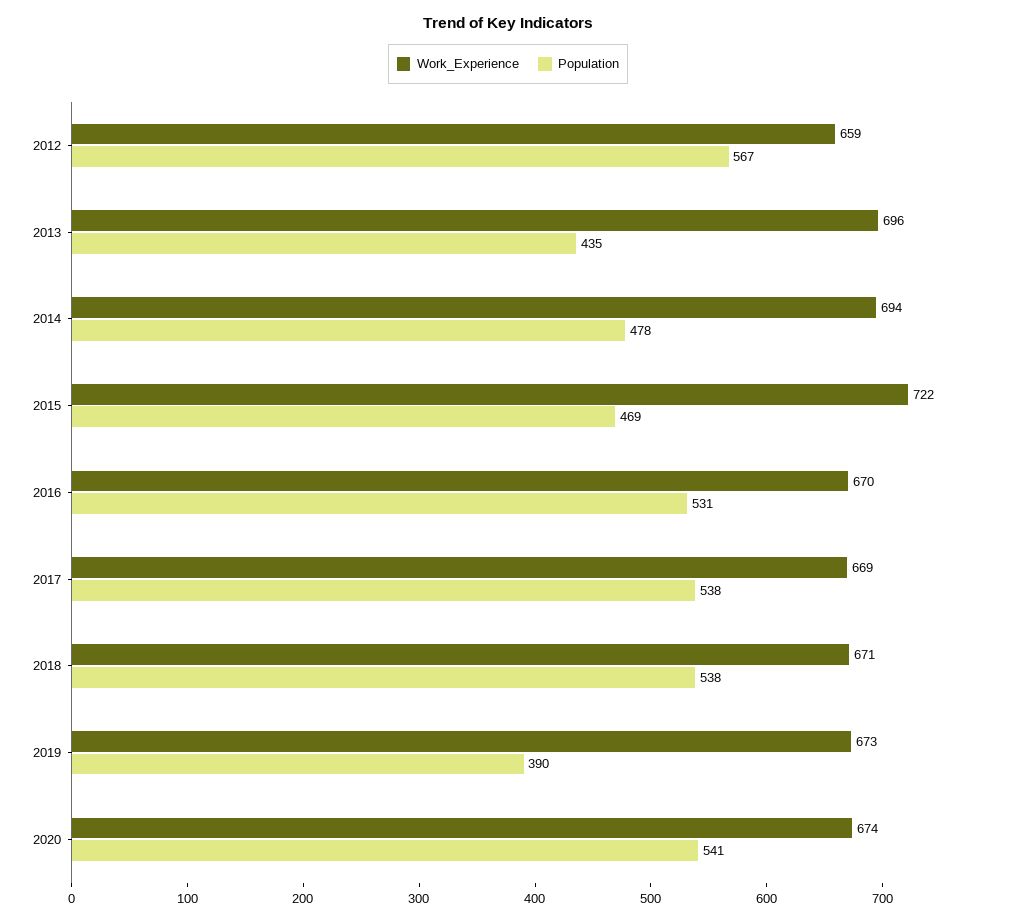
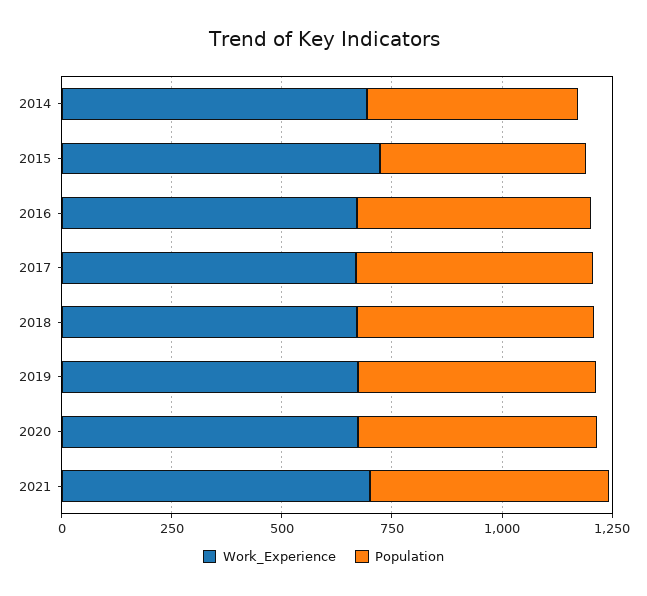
Work_Experience, 2012: 659 -> none
Population, 2012: 567 -> none
Work_Experience, 2013: 696 -> none
Population, 2013: 435 -> none
Population, 2019: 390 -> 550
Work_Experience, 2021: none -> 700
Population, 2021: none -> 550

